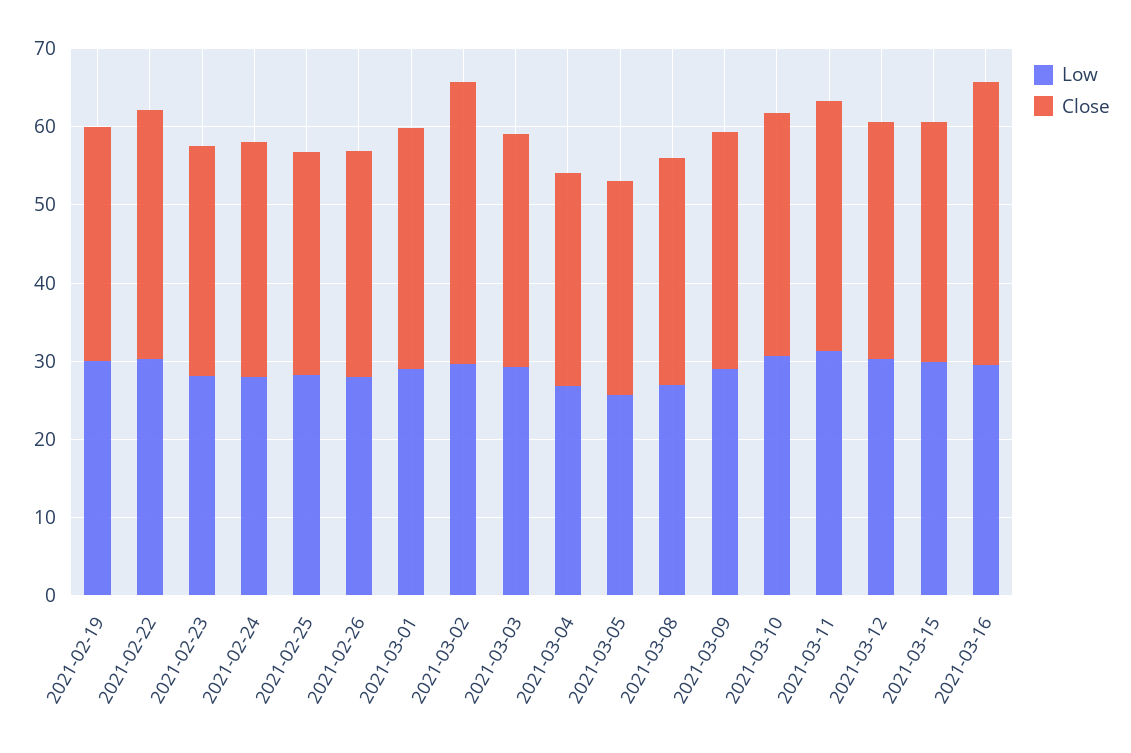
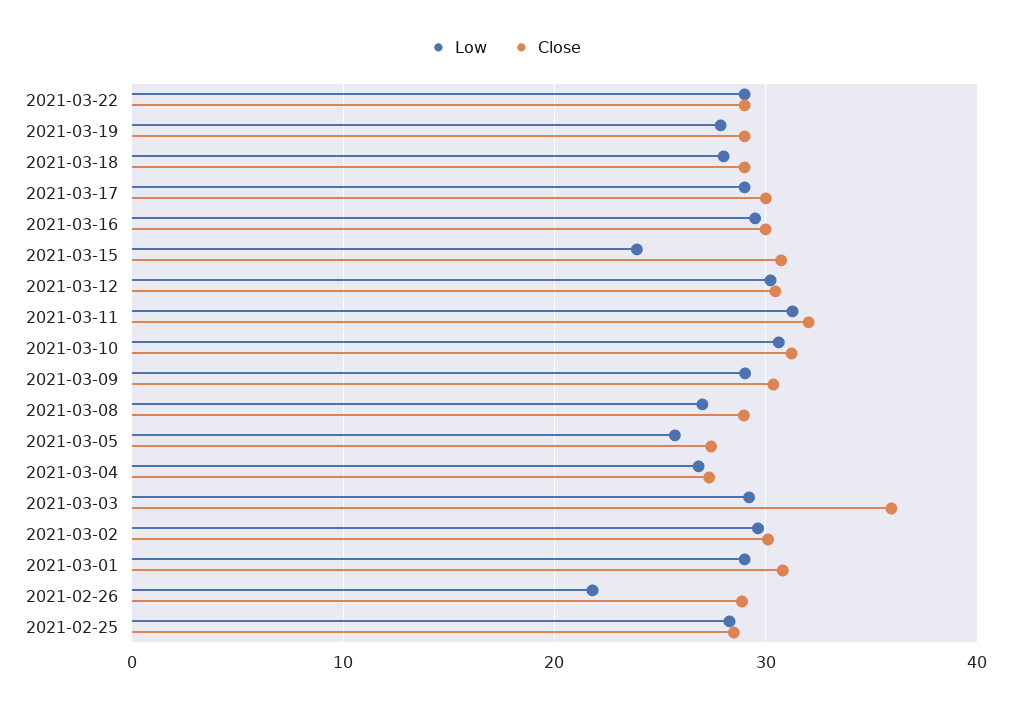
Low, 2021-02-19: 30 -> none
Close, 2021-02-19: 30 -> none
Low, 2021-02-22: 30 -> none
Close, 2021-02-22: 32 -> none
Low, 2021-02-23: 28 -> none
Close, 2021-02-23: 30 -> none
Low, 2021-02-24: 28 -> none
Close, 2021-02-24: 30 -> none
Low, 2021-02-26: 28 -> 22
Close, 2021-03-02: 36 -> 30
Close, 2021-03-03: 30 -> 36
Low, 2021-03-15: 30 -> 24
Close, 2021-03-16: 36 -> 30
Low, 2021-03-22: none -> 29
Close, 2021-03-22: none -> 29
Low, 2021-03-19: none -> 28
Close, 2021-03-19: none -> 29
Low, 2021-03-18: none -> 28
Close, 2021-03-18: none -> 29
Low, 2021-03-17: none -> 29
Close, 2021-03-17: none -> 30

